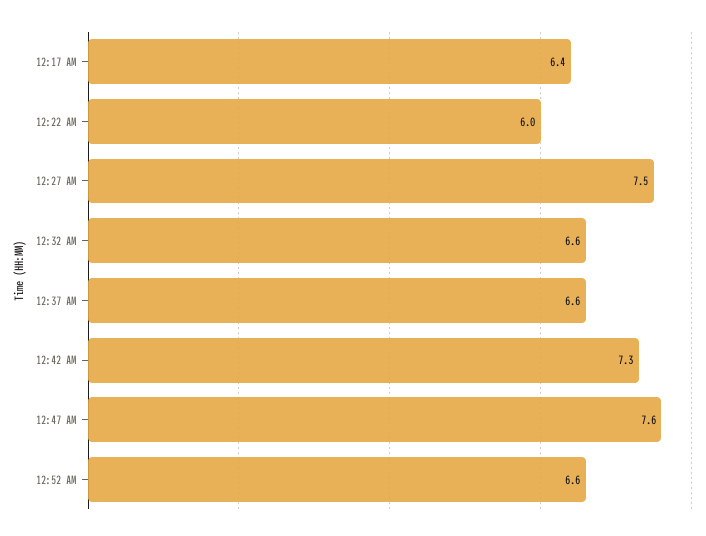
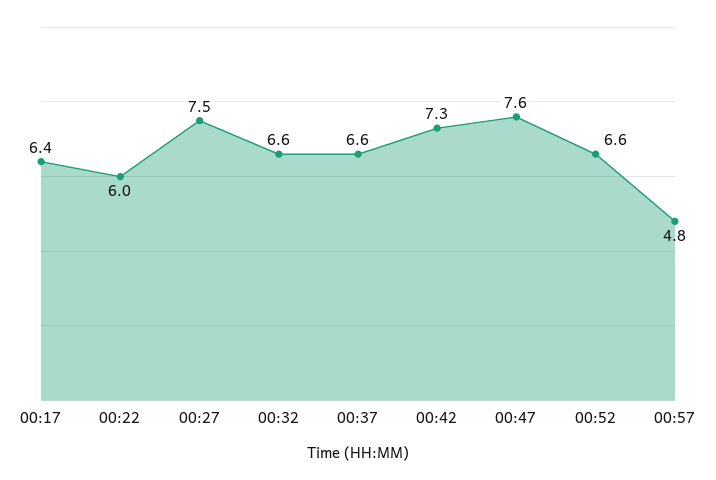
00:57: none -> 4.8

